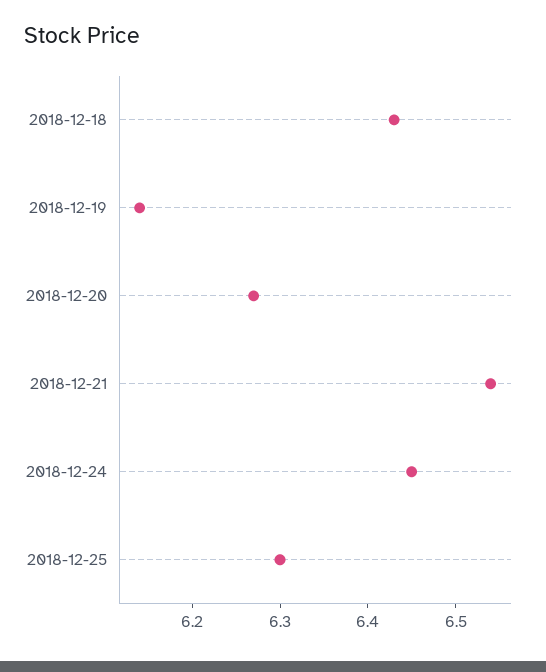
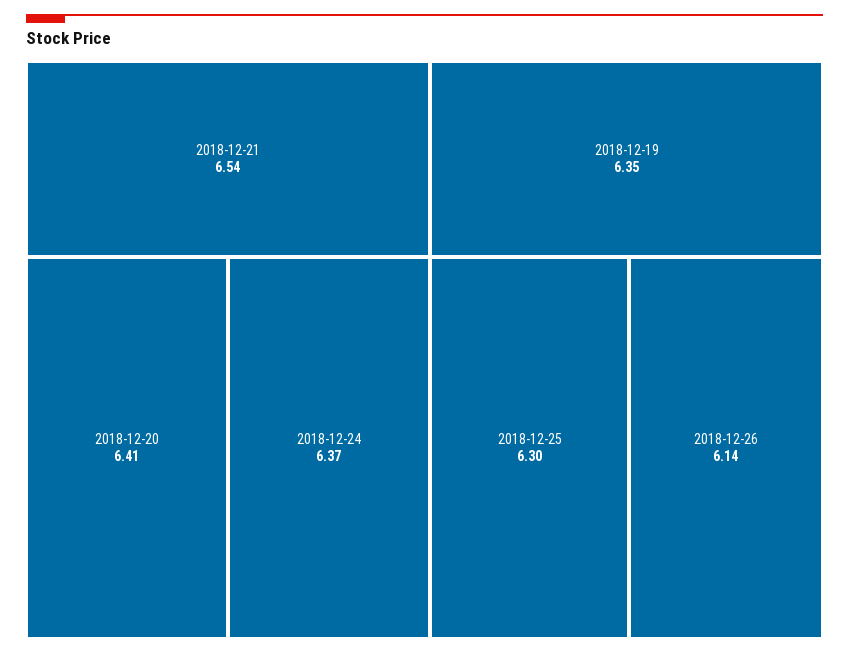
2018-12-18: 6.43 -> none
2018-12-19: 6.14 -> 6.35
2018-12-20: 6.27 -> 6.41
2018-12-24: 6.45 -> 6.37
2018-12-26: none -> 6.14

